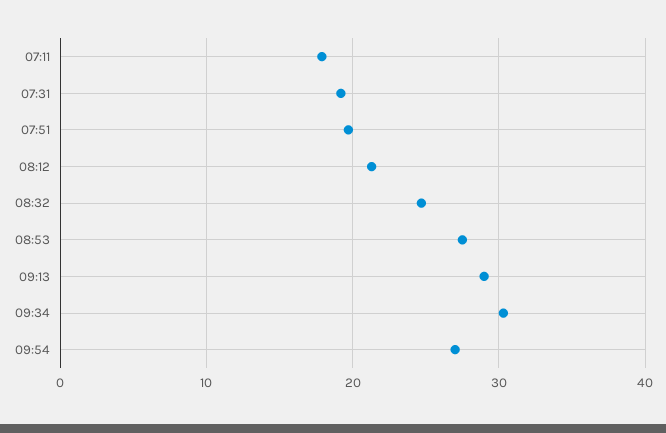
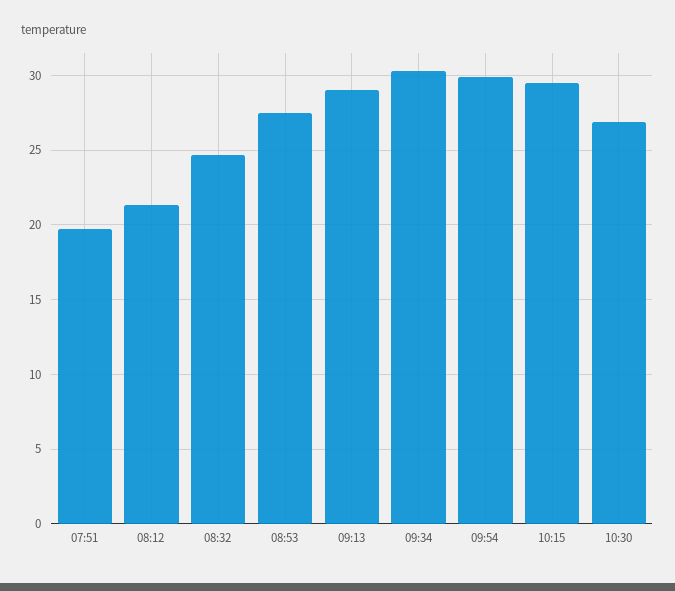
07:11: 18 -> none
07:31: 19 -> none
09:54: 27 -> 30
10:15: none -> 29.5
10:30: none -> 27

